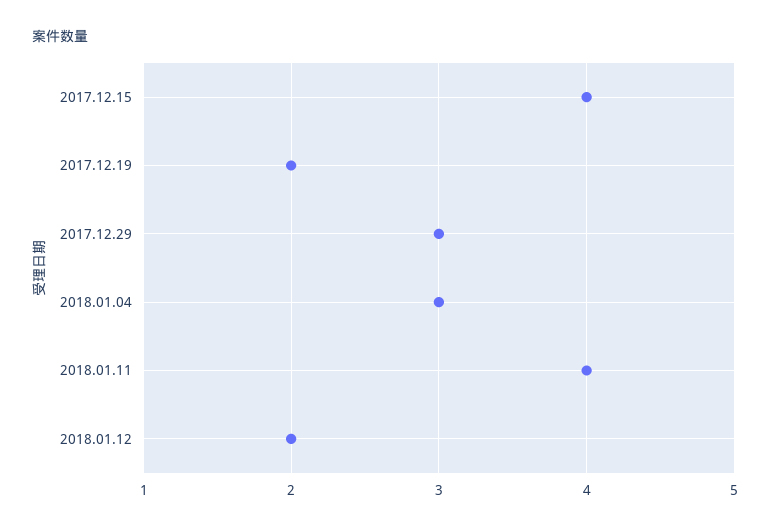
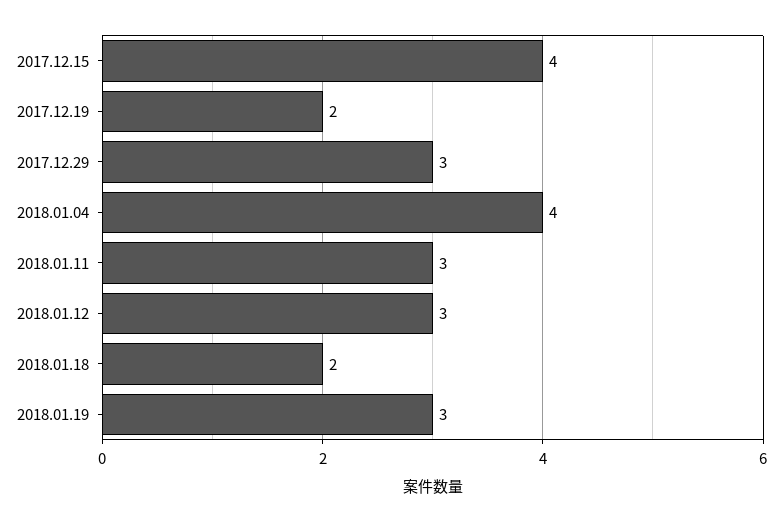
2018.01.04: 3 -> 4
2018.01.11: 4 -> 3
2018.01.12: 2 -> 3
2018.01.18: none -> 2
2018.01.19: none -> 3

